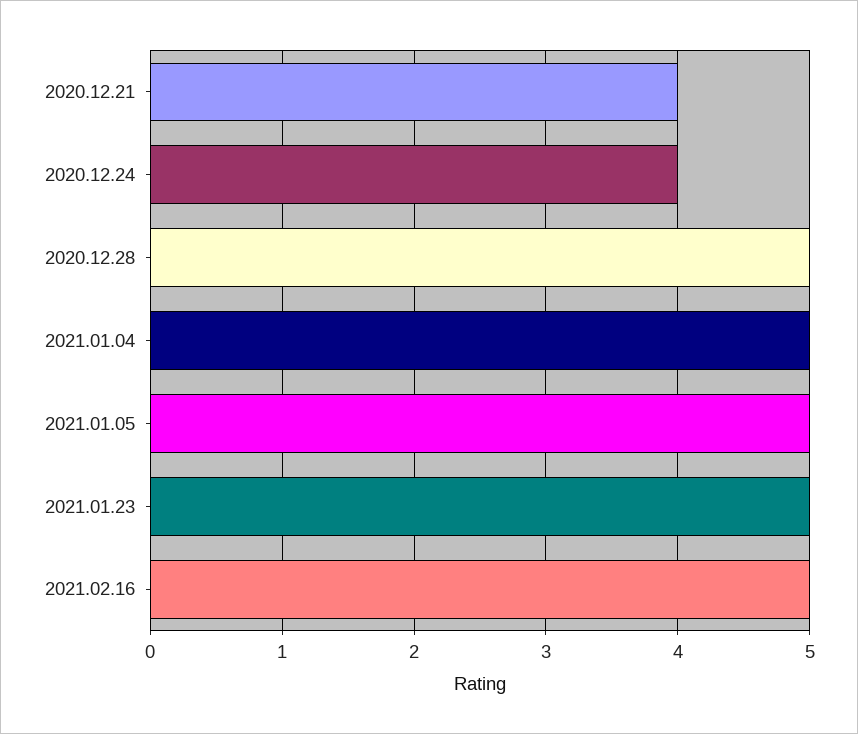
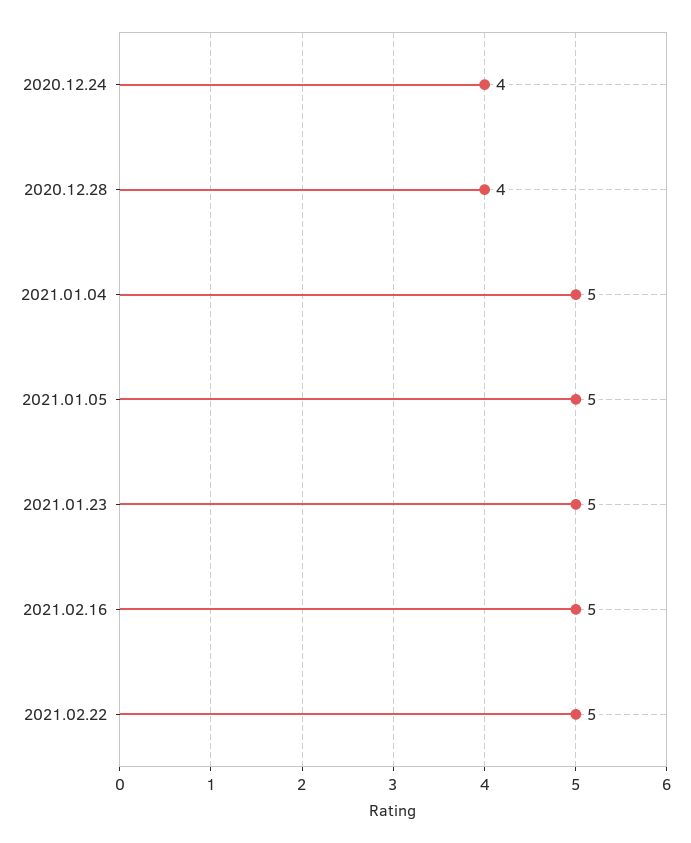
2020.12.21: 4 -> none
2020.12.28: 5 -> 4
2021.02.22: none -> 5

